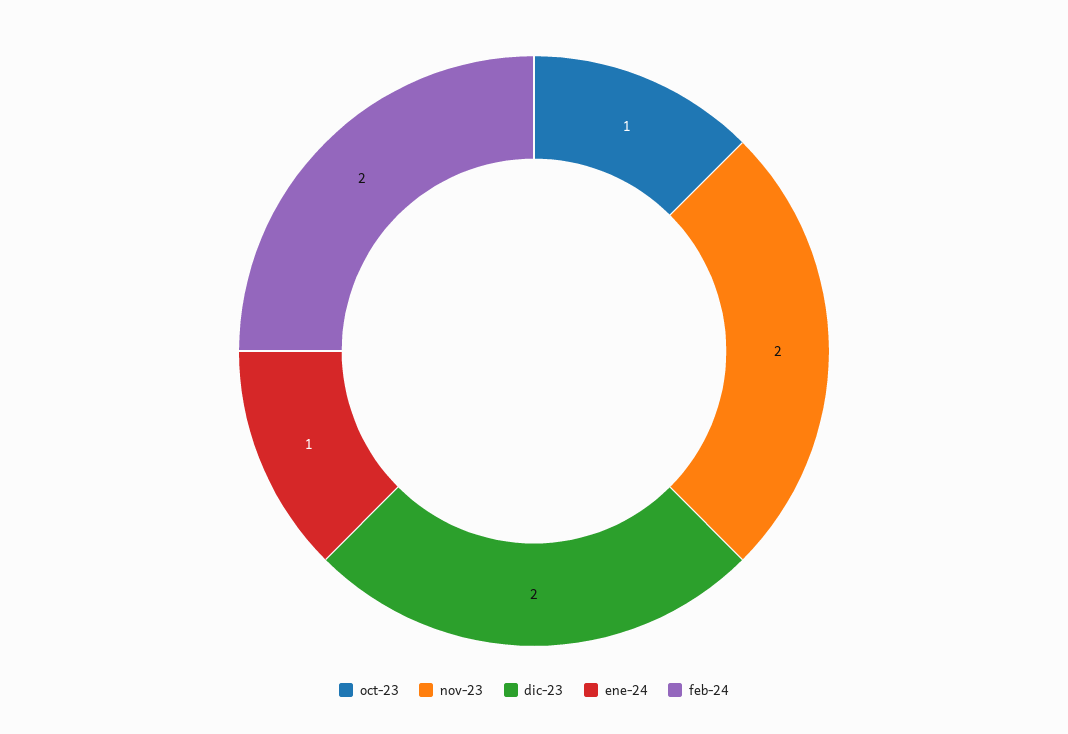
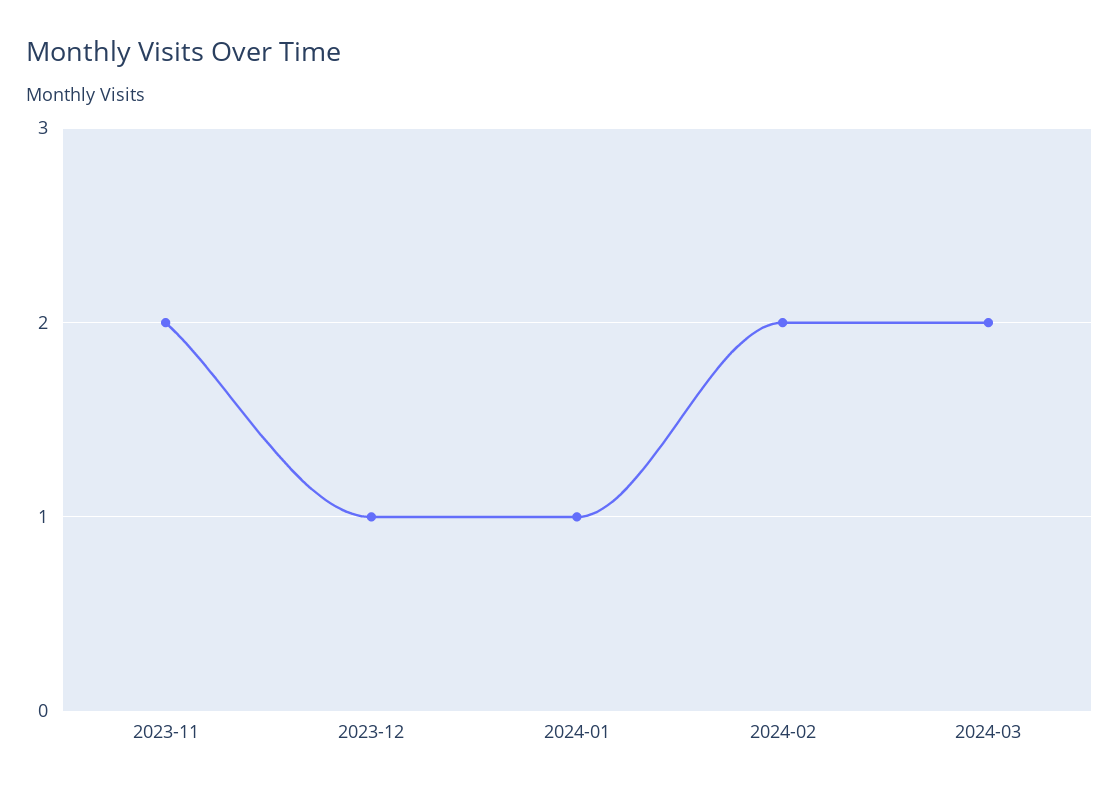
oct-23: 1 -> none
dic-23: 2 -> 1
2024-03: none -> 2

